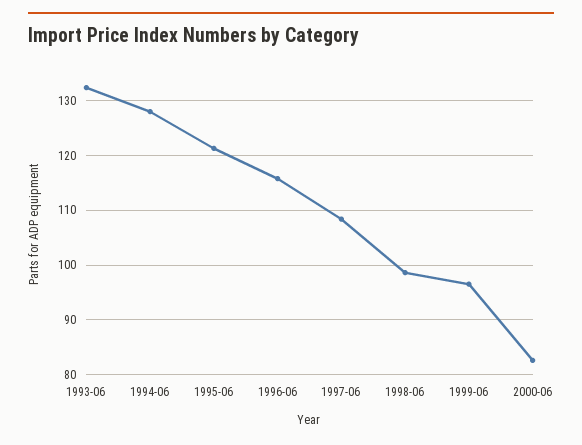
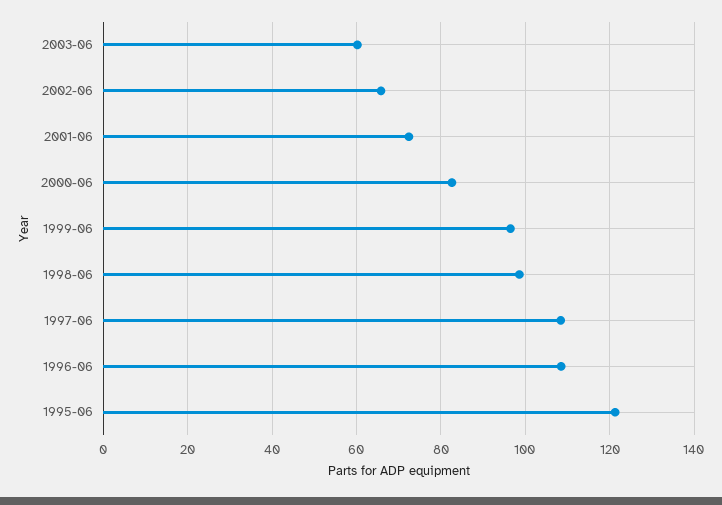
1993-06: 132 -> none
1994-06: 128 -> none
1996-06: 116 -> 108
2003-06: none -> 60
2002-06: none -> 66
2001-06: none -> 72

